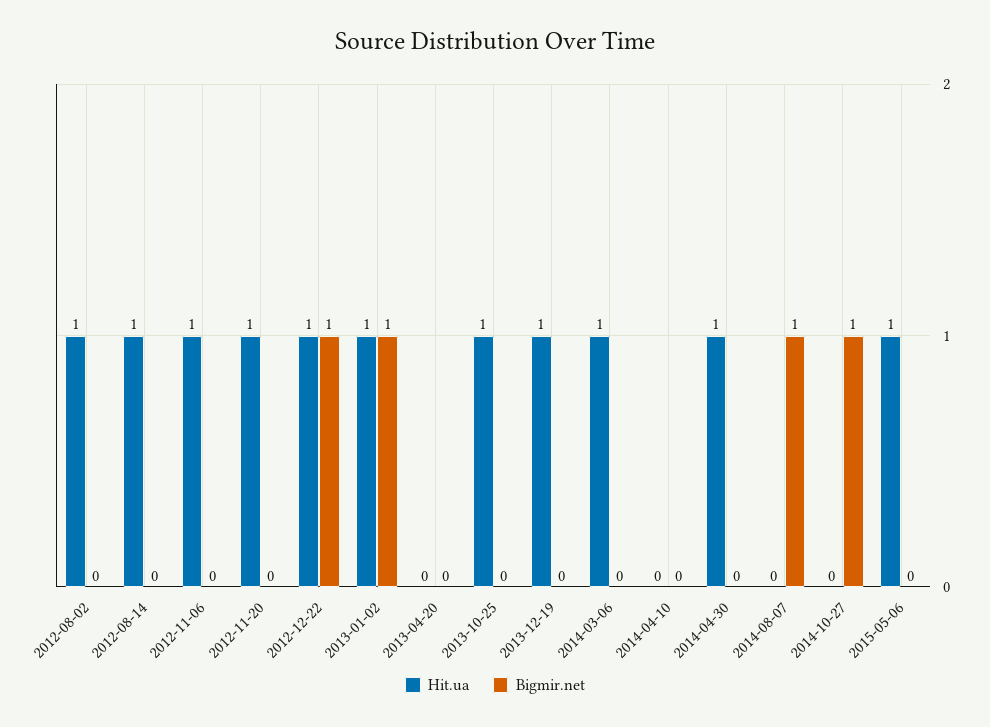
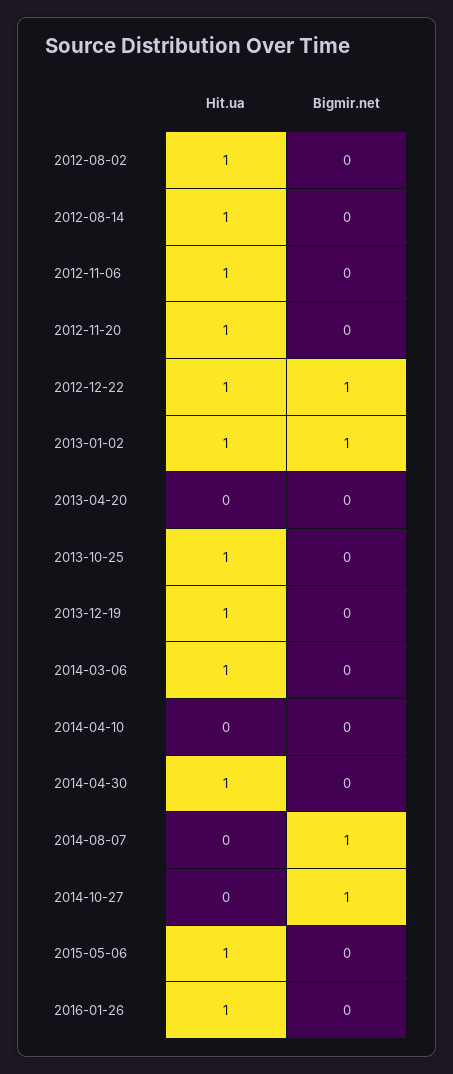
Hit.ua, 2016-01-26: none -> 1
Bigmir.net, 2016-01-26: none -> 0

